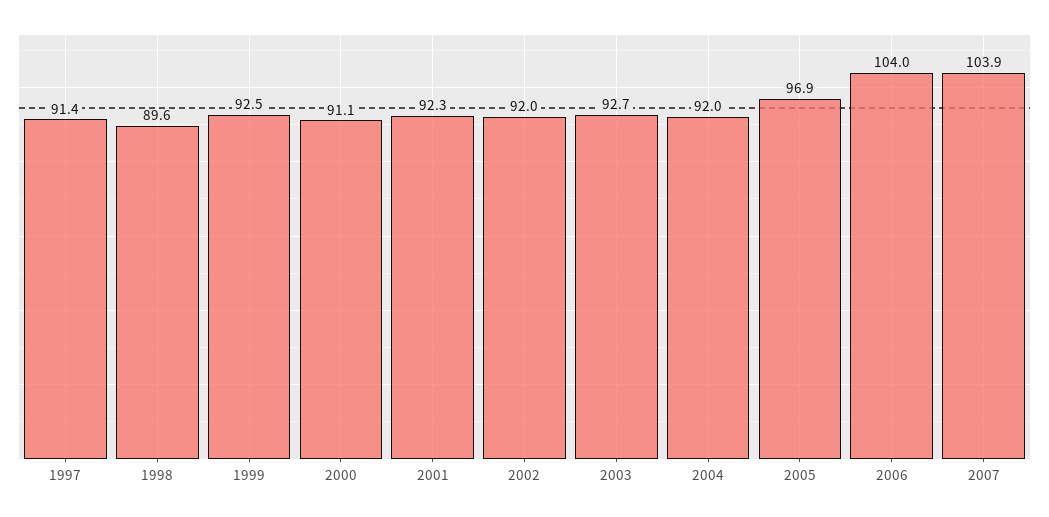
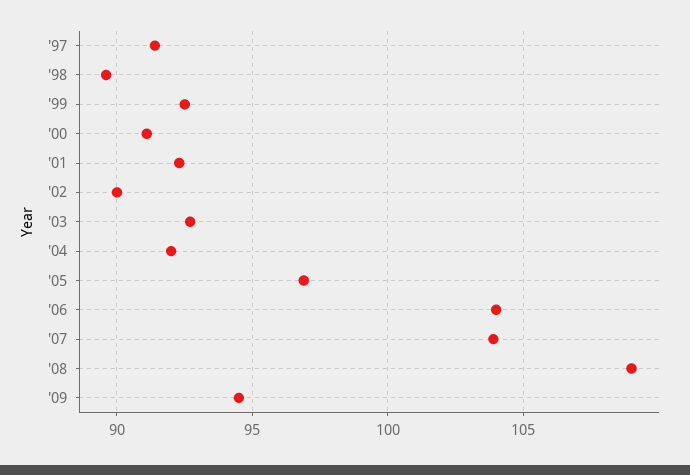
2002: 92 -> 90
'08: none -> 109
'09: none -> 94.5

